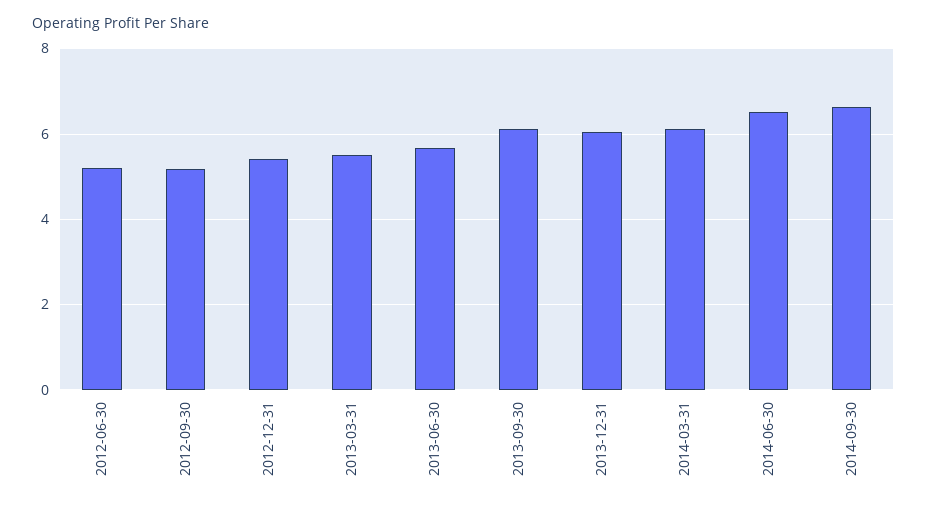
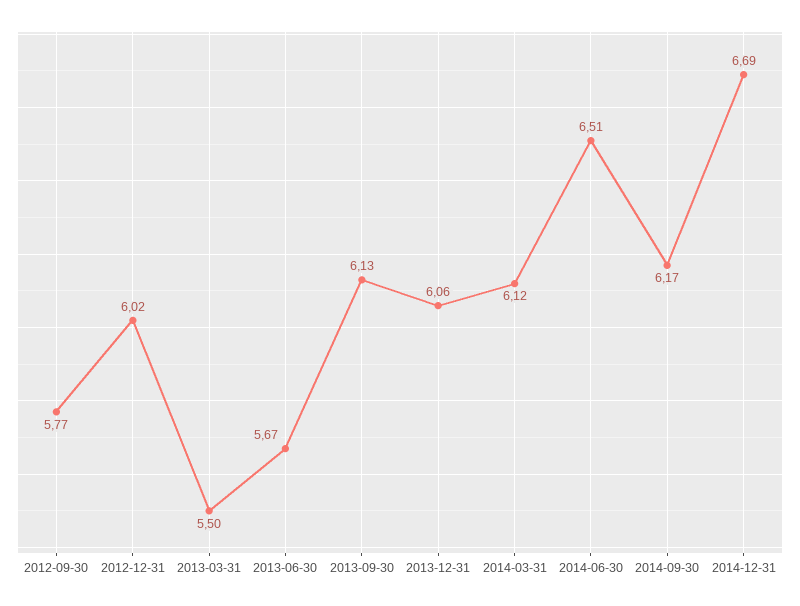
2012-06-30: 5.2 -> none
2012-09-30: 5.2 -> 5.77
2012-12-31: 5.4 -> 6.02
2014-09-30: 6.6 -> 6.17
2014-12-31: none -> 6.69

